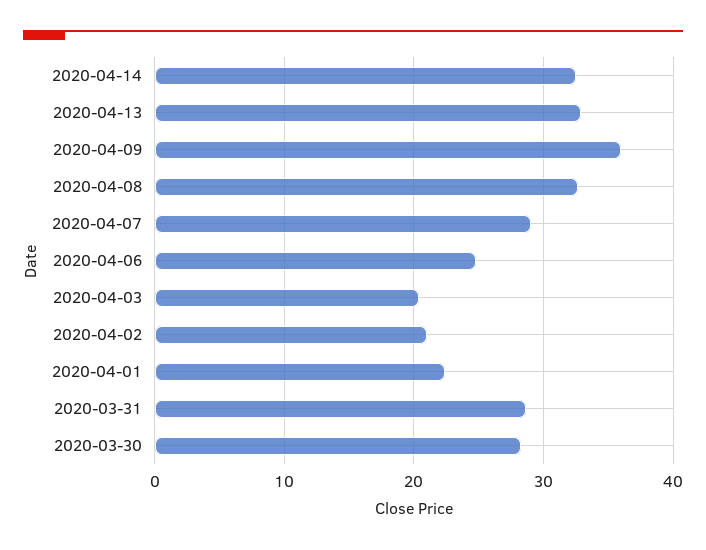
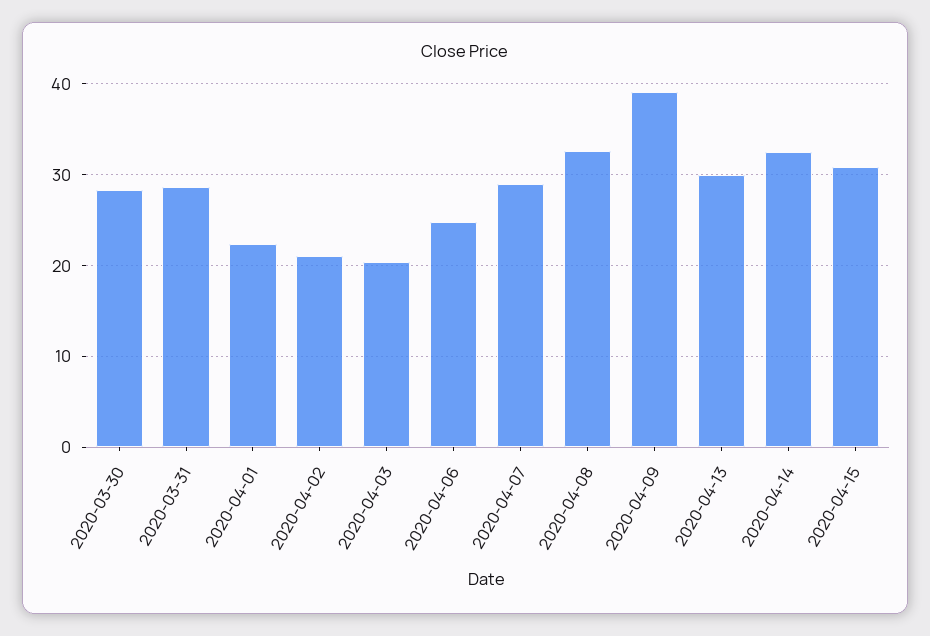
2020-04-13: 33 -> 30
2020-04-09: 36 -> 39
2020-04-15: none -> 31

